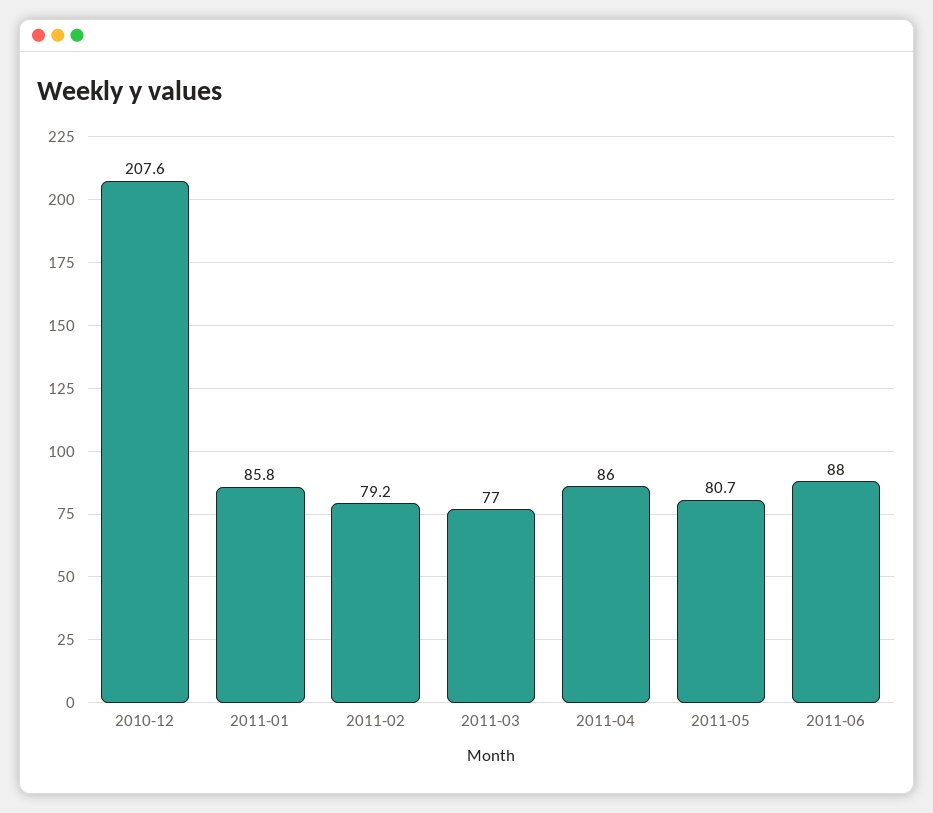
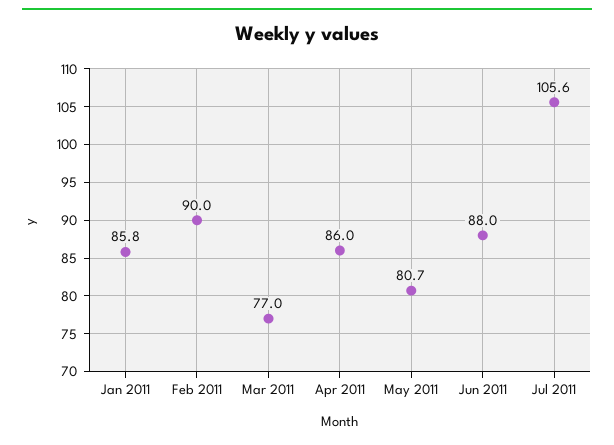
2010-12: 207.6 -> none
2011-02: 79.2 -> 90
Jul 2011: none -> 105.6

